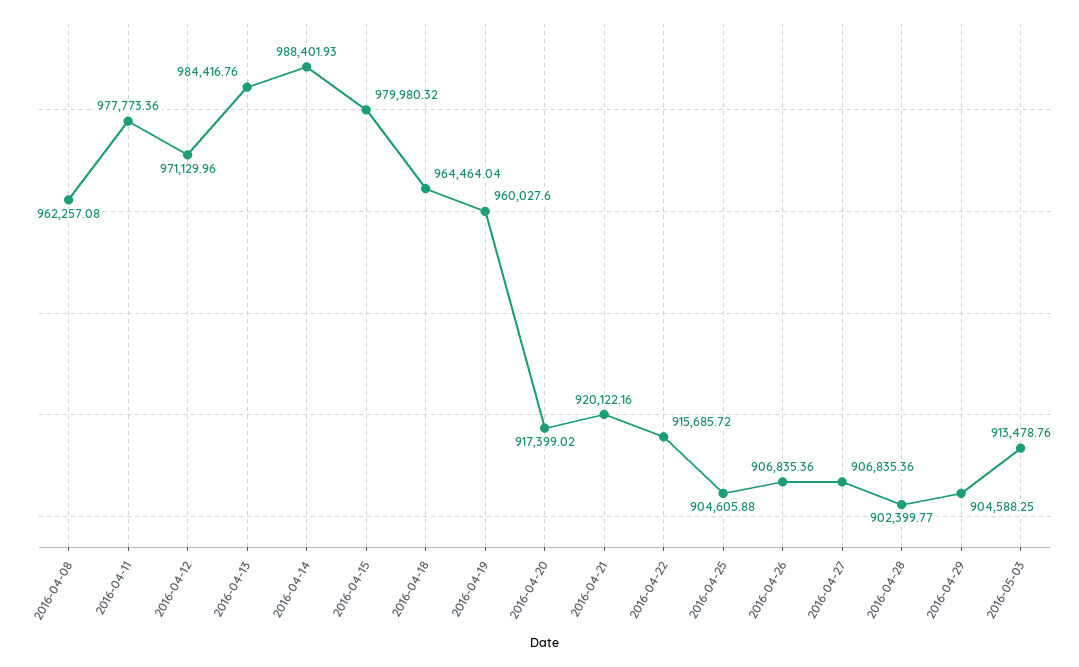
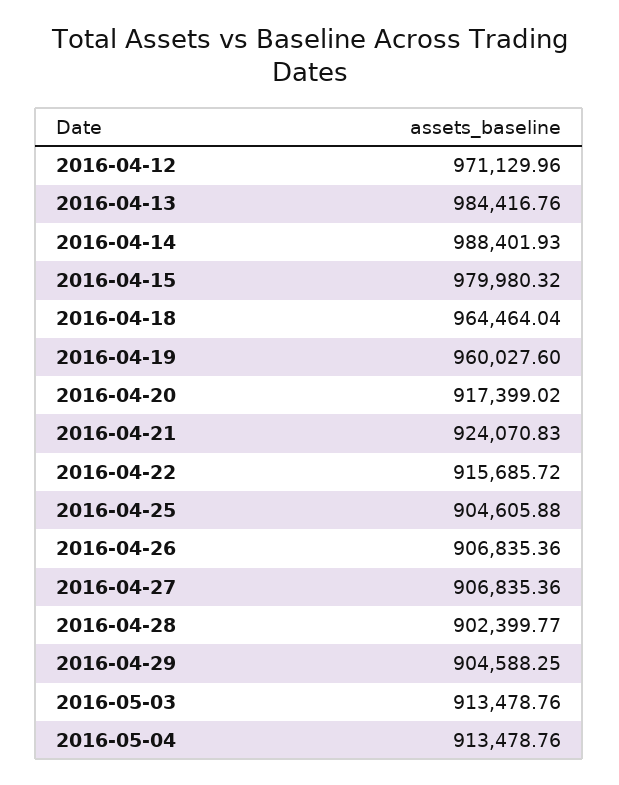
2016-04-08: 962257.08 -> none
2016-04-11: 977773.36 -> none
2016-04-21: 920122.16 -> 924070.83
2016-05-04: none -> 913478.76

